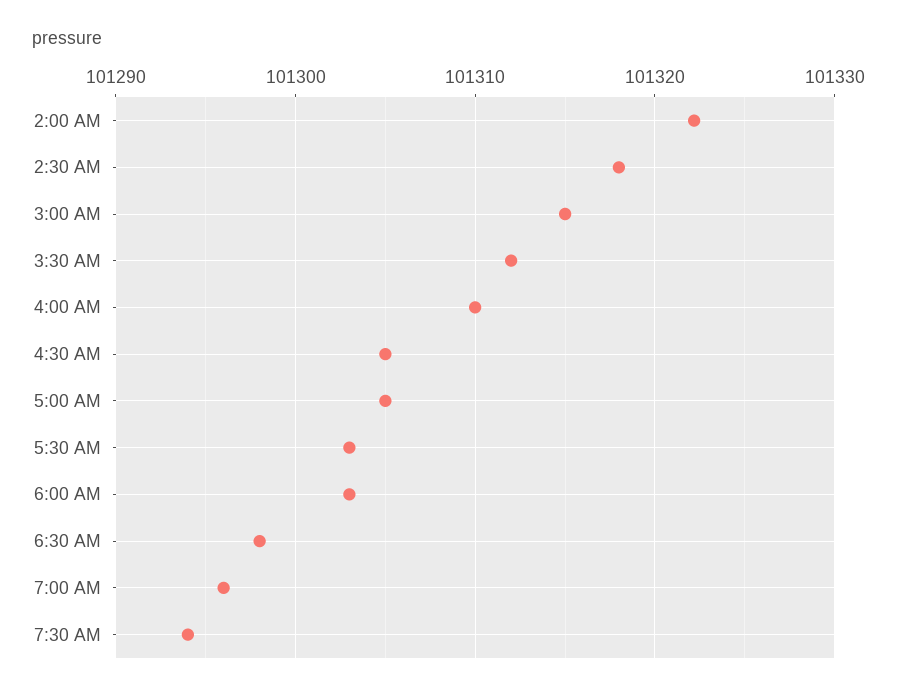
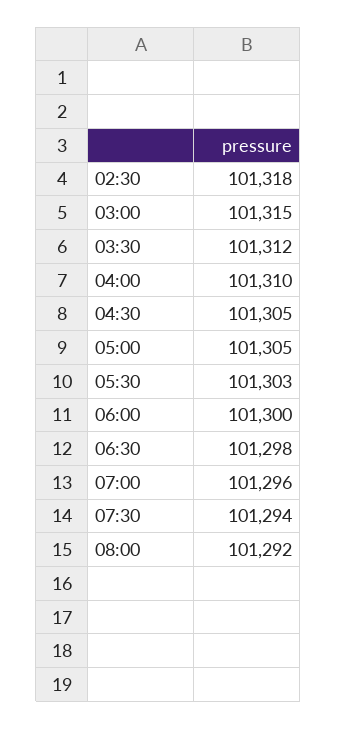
2:00 AM: 101322 -> none
6:00 AM: 101303 -> 101300
08:00: none -> 101292

